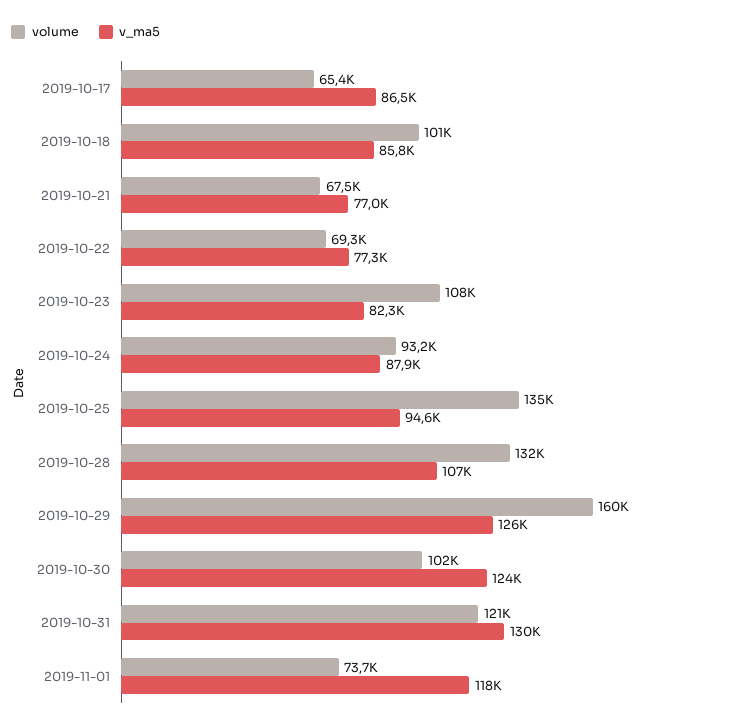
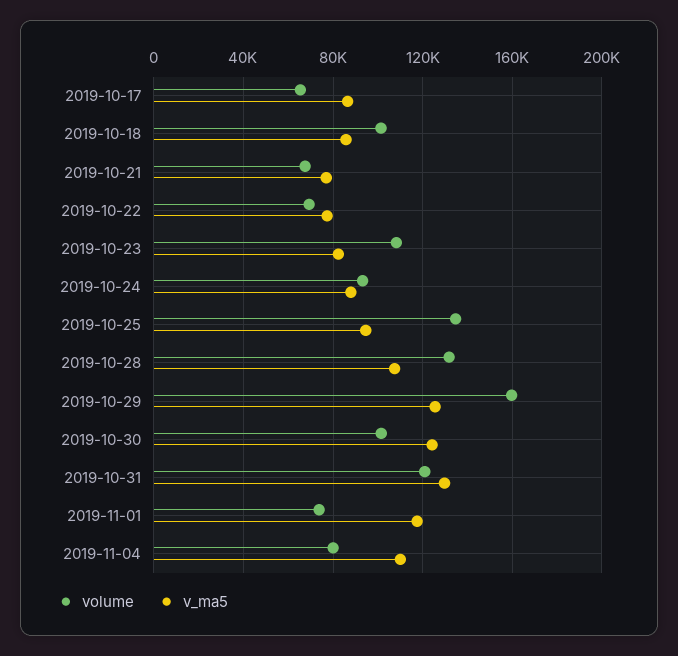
volume, 2019-11-04: none -> 80000
v_ma5, 2019-11-04: none -> 110000

